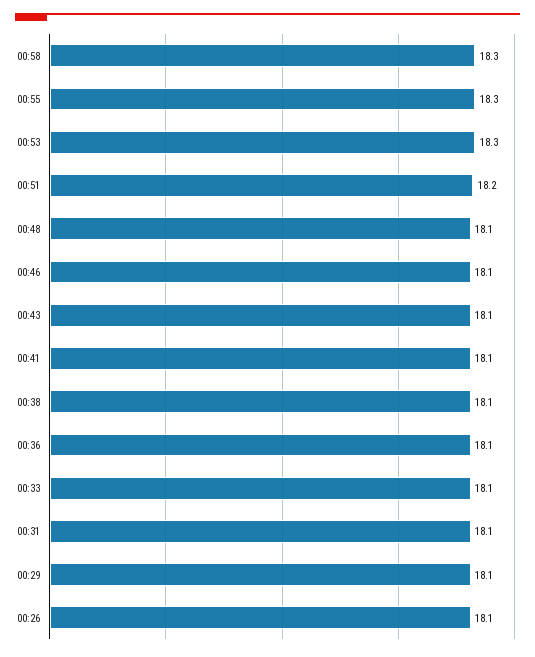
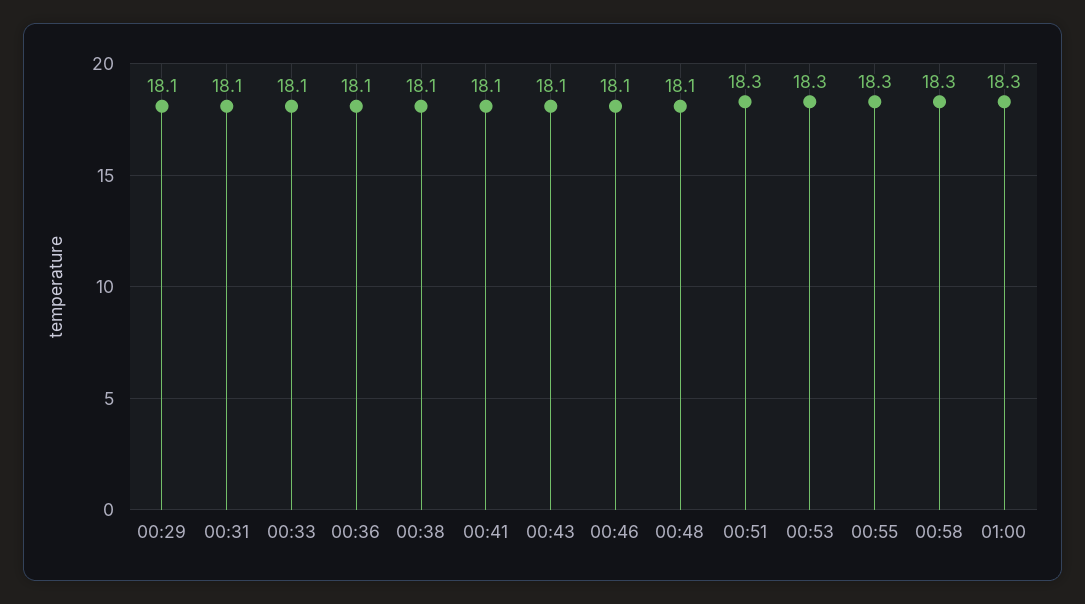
00:51: 18.2 -> 18.3
00:26: 18.1 -> none
01:00: none -> 18.3

